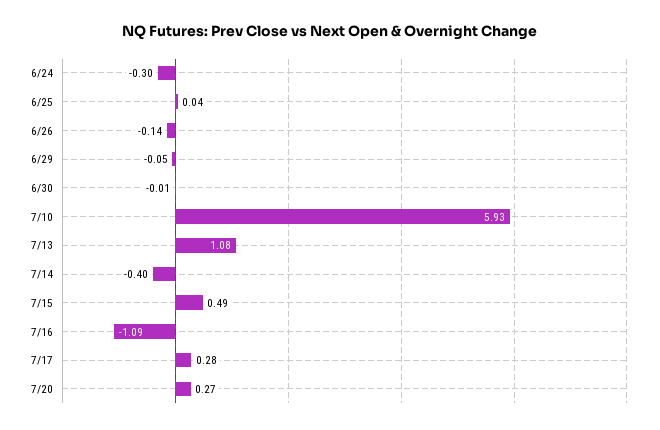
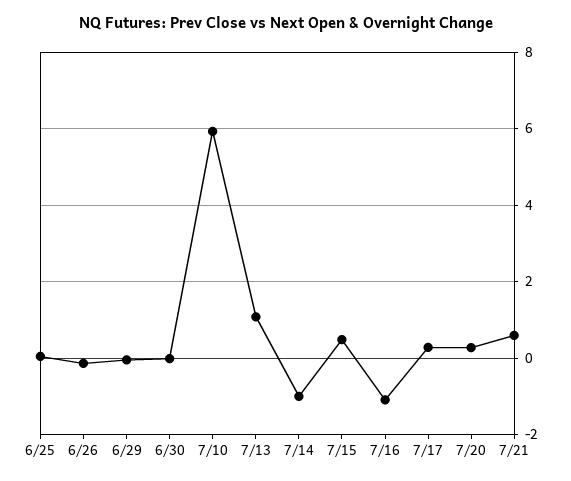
6/24: -0.3 -> none
7/14: -0.4 -> -1
7/21: none -> 0.6

